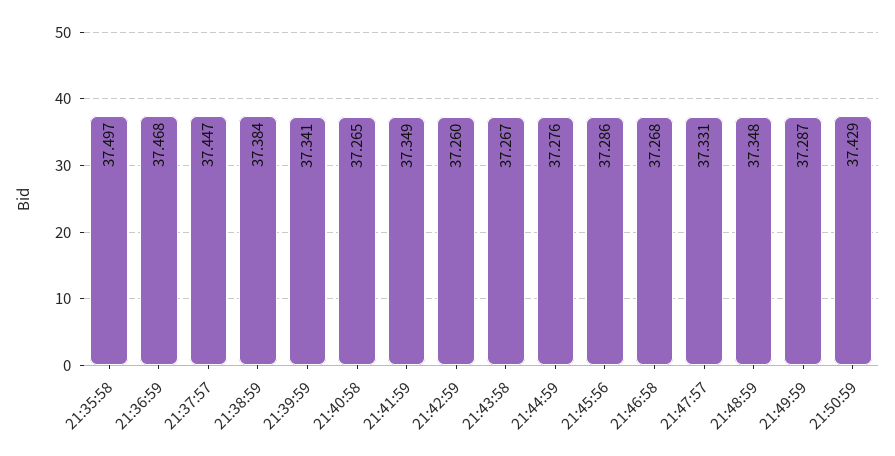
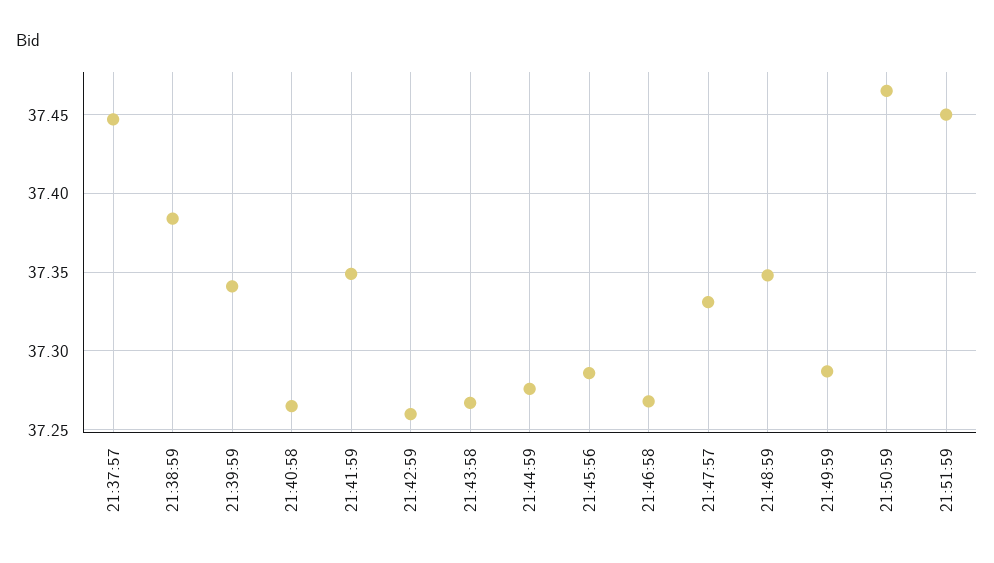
21:35:58: 37.497 -> none
21:36:59: 37.468 -> none
21:50:59: 37.429 -> 37.465
21:51:59: none -> 37.45

